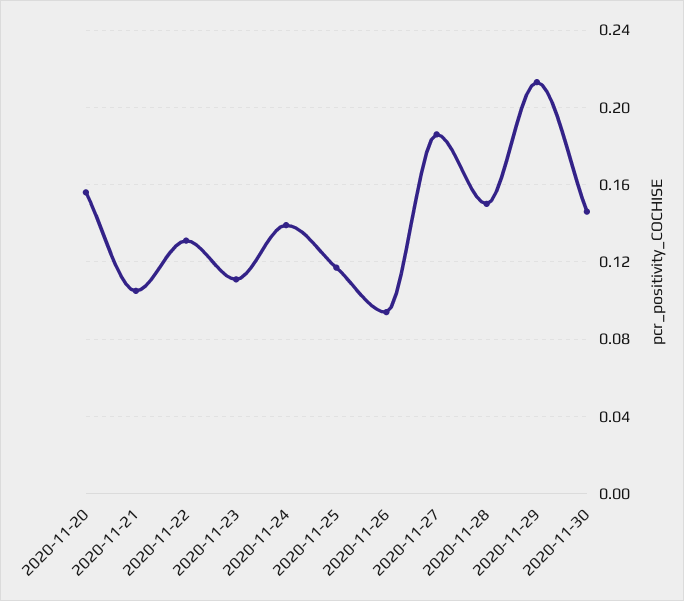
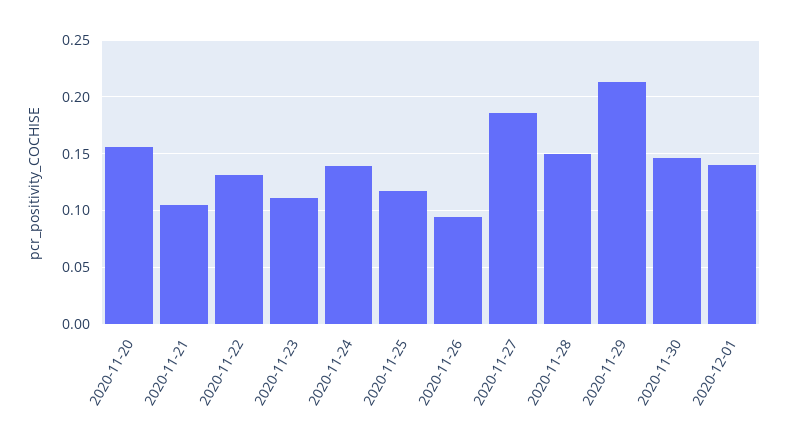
2020-12-01: none -> 0.14

